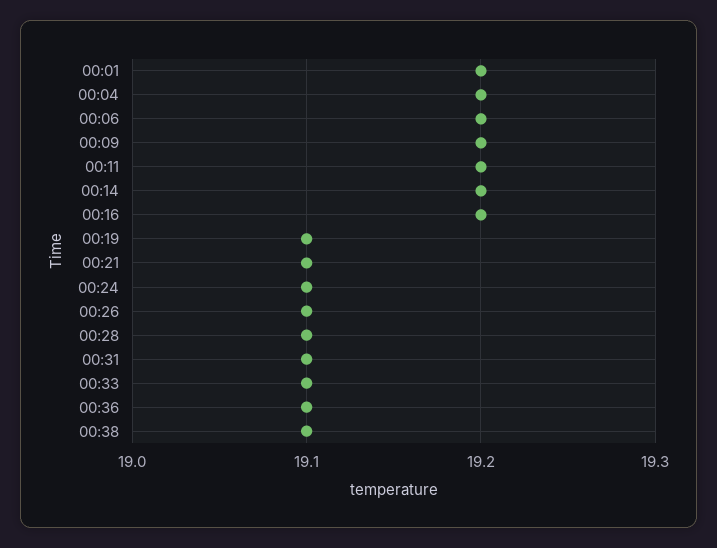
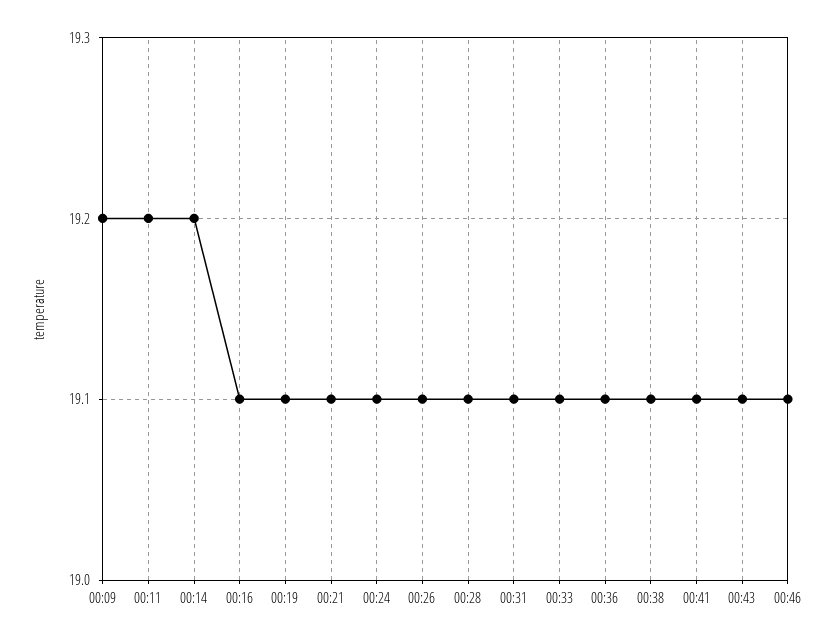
00:01: 19.2 -> none
00:04: 19.2 -> none
00:06: 19.2 -> none
00:16: 19.2 -> 19.1
00:41: none -> 19.1
00:43: none -> 19.1
00:46: none -> 19.1

